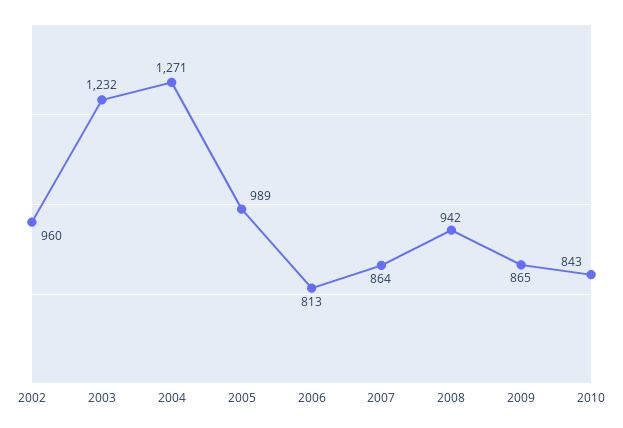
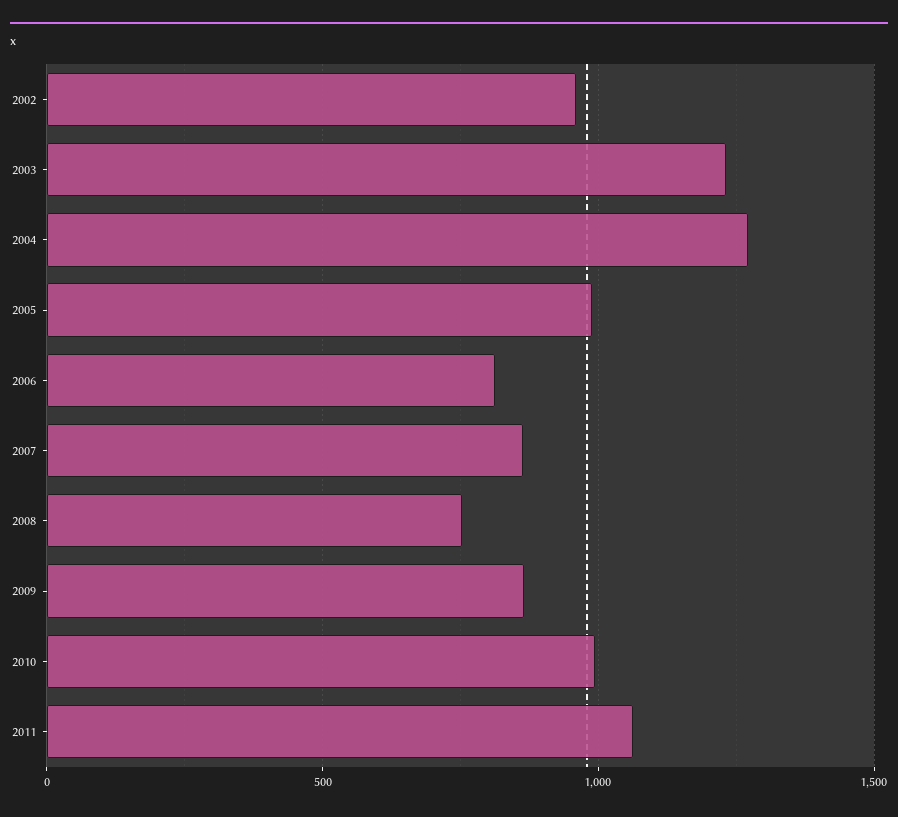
2008: 942 -> 750
2010: 843 -> 1000
2011: none -> 1050

